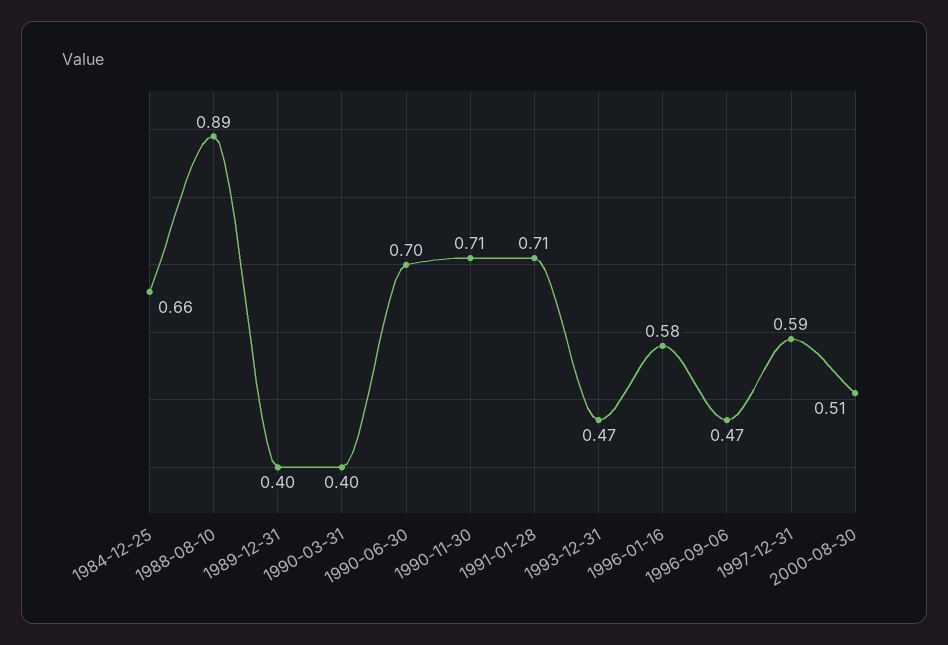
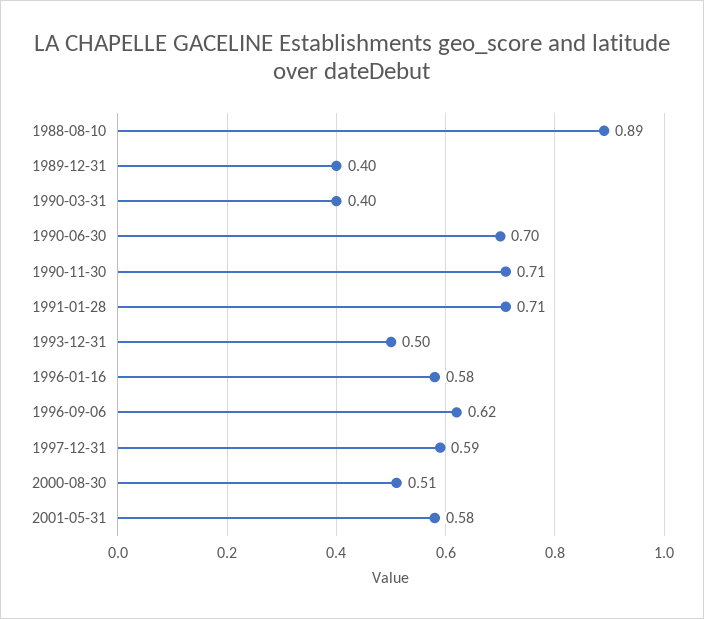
1984-12-25: 0.66 -> none
1993-12-31: 0.47 -> 0.5
1996-09-06: 0.47 -> 0.62
2001-05-31: none -> 0.58

